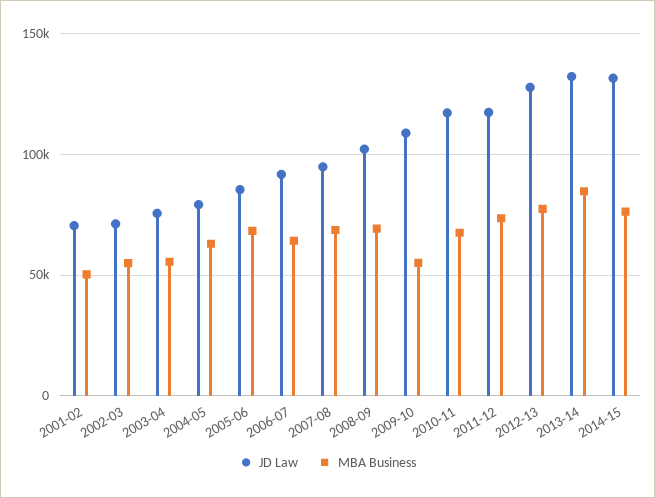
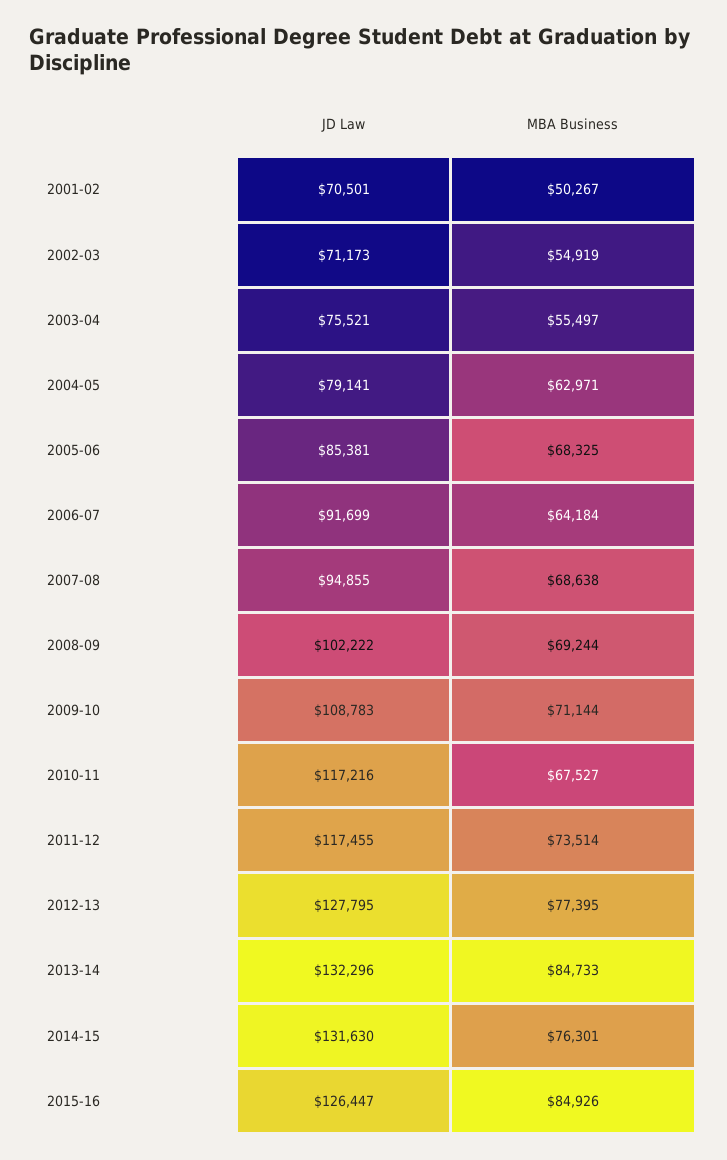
MBA Business, 2009-10: 55000 -> 71144
JD Law, 2015-16: none -> 126447
MBA Business, 2015-16: none -> 84926

